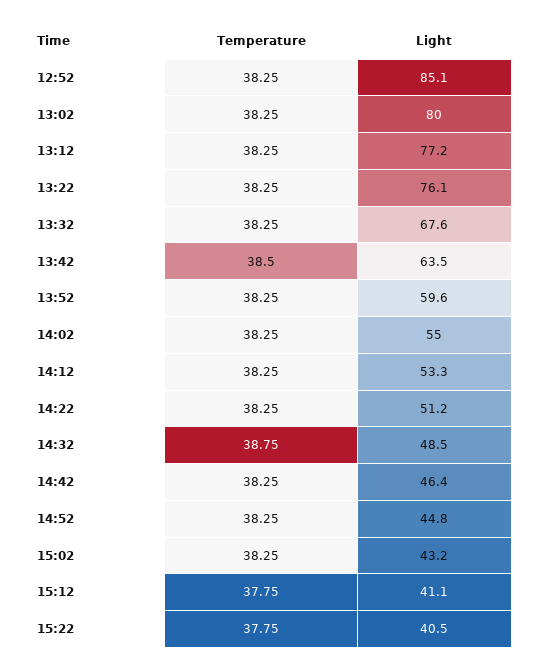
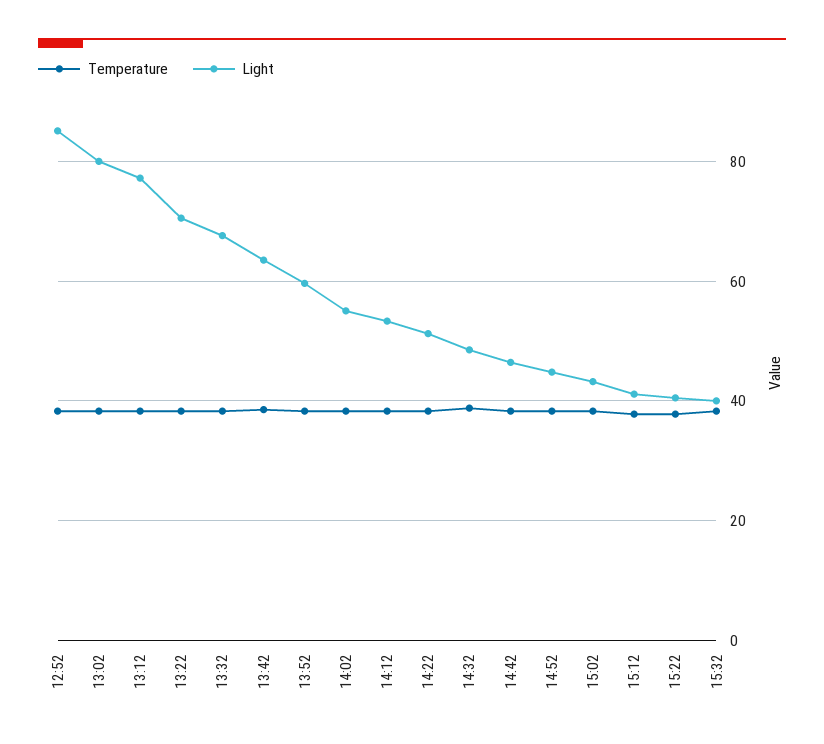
Light, 13:22: 76.1 -> 70
Temperature, 15:32: none -> 38
Light, 15:32: none -> 40

